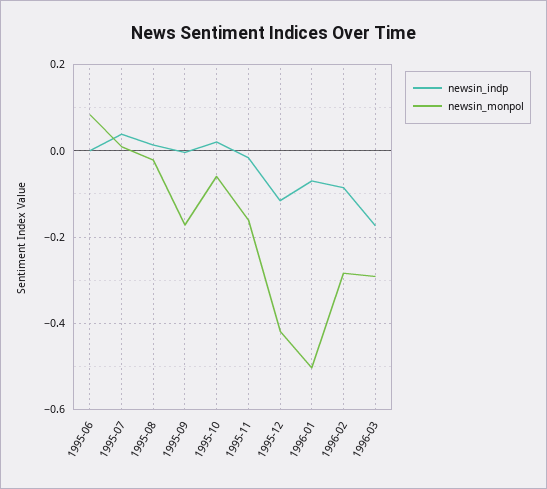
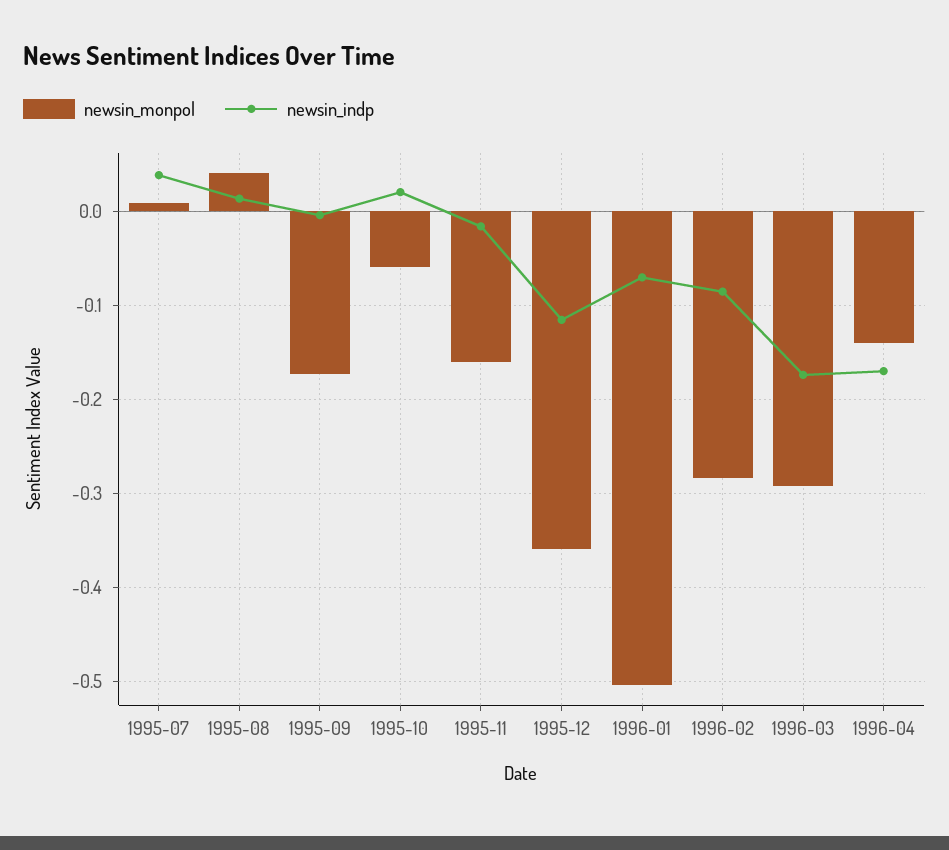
newsin_indp, 1995-06: 0 -> none
newsin_monpol, 1995-06: 0.08 -> none
newsin_monpol, 1995-08: -0.02 -> 0.04
newsin_monpol, 1995-12: -0.42 -> -0.36
newsin_monpol, 1996-04: none -> -0.14
newsin_indp, 1996-04: none -> -0.17

